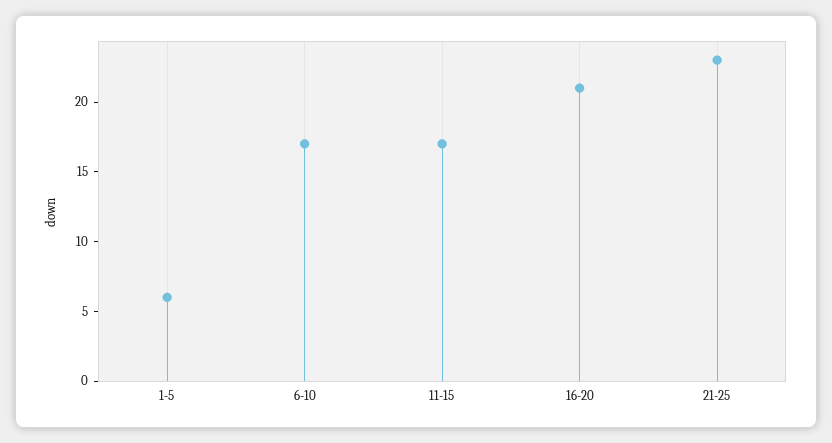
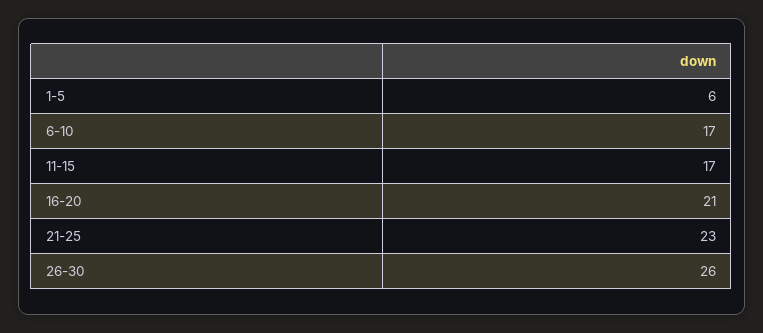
26-30: none -> 26

